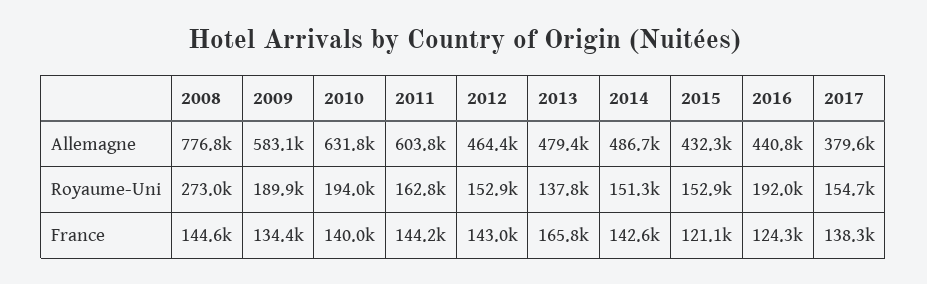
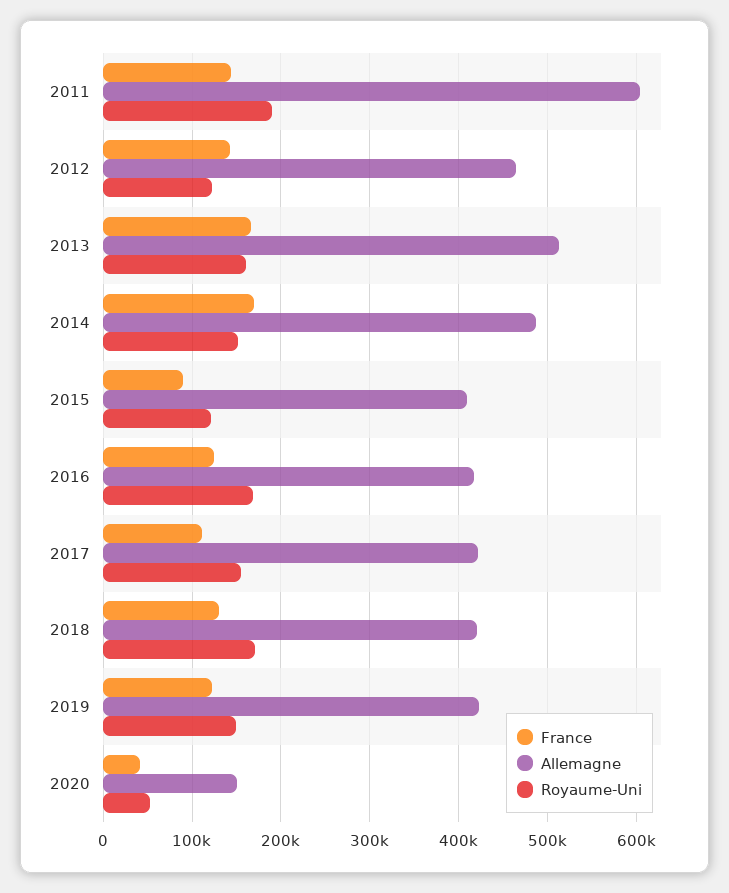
Allemagne, 2008: 776800 -> none
Allemagne, 2009: 583100 -> none
Allemagne, 2010: 631800 -> none
Allemagne, 2013: 479400 -> 510000
Allemagne, 2015: 432300 -> 410000
Allemagne, 2016: 440800 -> 420000
Allemagne, 2017: 379600 -> 420000
Royaume-Uni, 2008: 273000 -> none
Royaume-Uni, 2009: 189900 -> none
Royaume-Uni, 2010: 194000 -> none
Royaume-Uni, 2011: 162800 -> 190000
Royaume-Uni, 2012: 152900 -> 120000
Royaume-Uni, 2013: 137800 -> 160000
Royaume-Uni, 2015: 152900 -> 120000
Royaume-Uni, 2016: 192000 -> 170000
France, 2008: 144600 -> none
France, 2009: 134400 -> none
France, 2010: 140000 -> none
France, 2014: 142600 -> 170000
France, 2015: 121100 -> 90000
France, 2017: 138300 -> 110000
France, 2018: none -> 130000
Allemagne, 2018: none -> 420000
Royaume-Uni, 2018: none -> 170000
France, 2019: none -> 120000
Allemagne, 2019: none -> 420000
Royaume-Uni, 2019: none -> 150000
France, 2020: none -> 40000
Allemagne, 2020: none -> 150000
Royaume-Uni, 2020: none -> 50000

